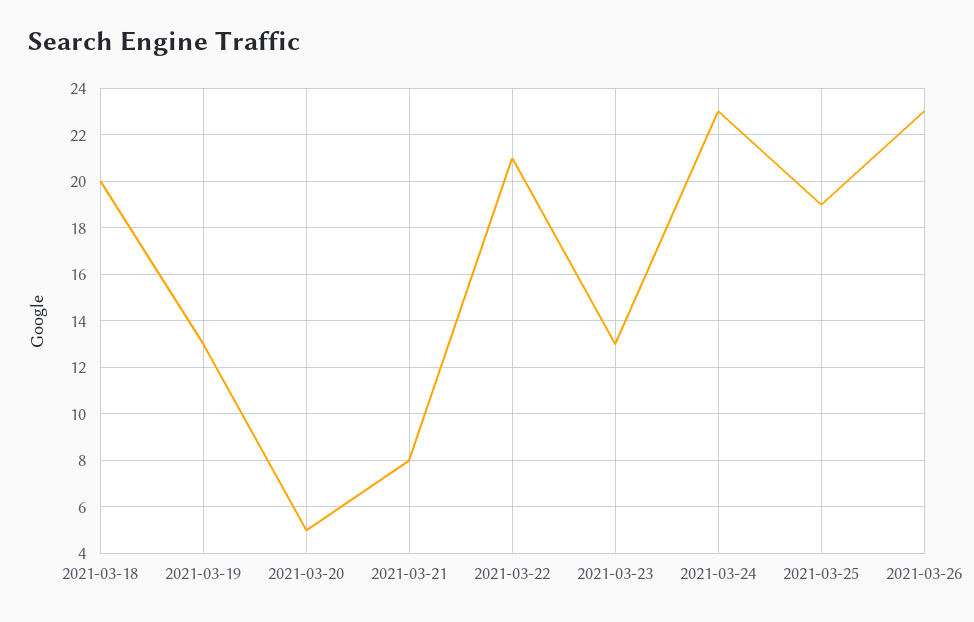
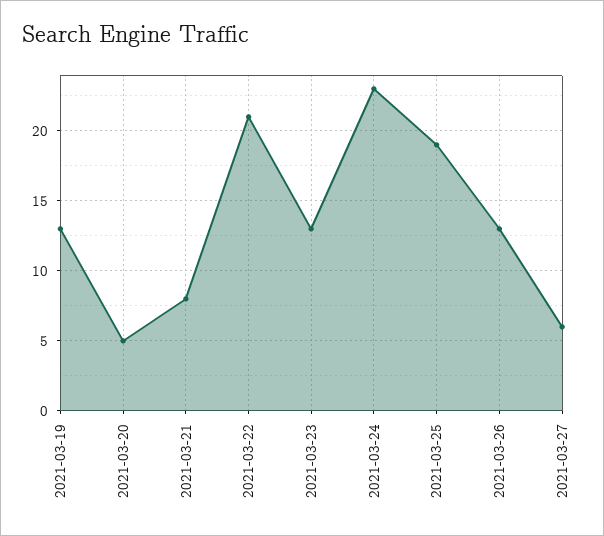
2021-03-18: 20 -> none
2021-03-26: 23 -> 13
2021-03-27: none -> 6

